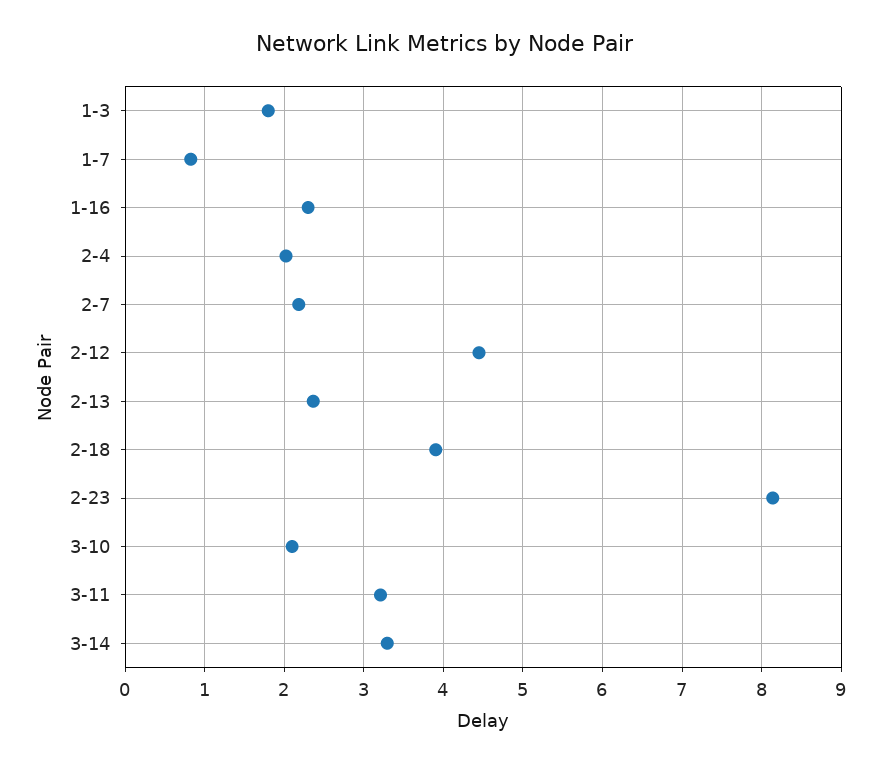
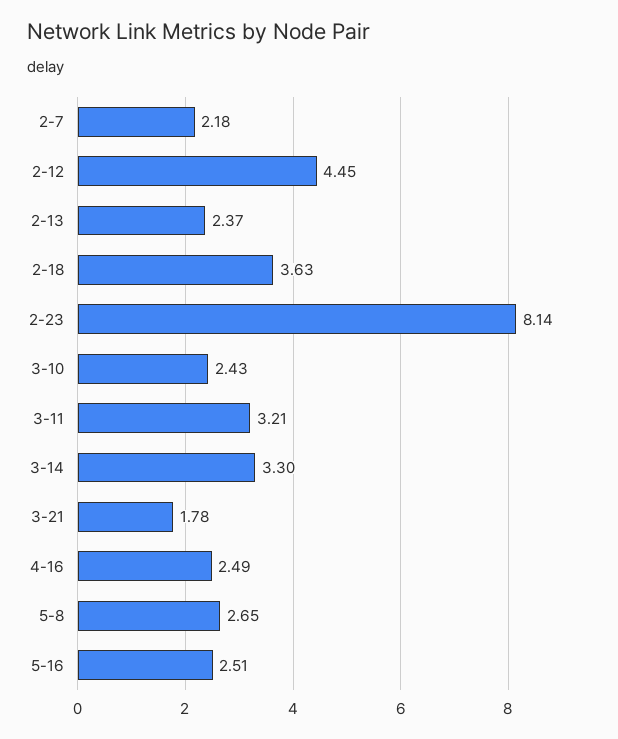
1-3: 1.8 -> none
1-7: 0.8 -> none
1-16: 2.3 -> none
2-4: 2 -> none
2-18: 3.9 -> 3.63
3-10: 2.1 -> 2.43
3-21: none -> 1.78
4-16: none -> 2.49
5-8: none -> 2.65
5-16: none -> 2.51

